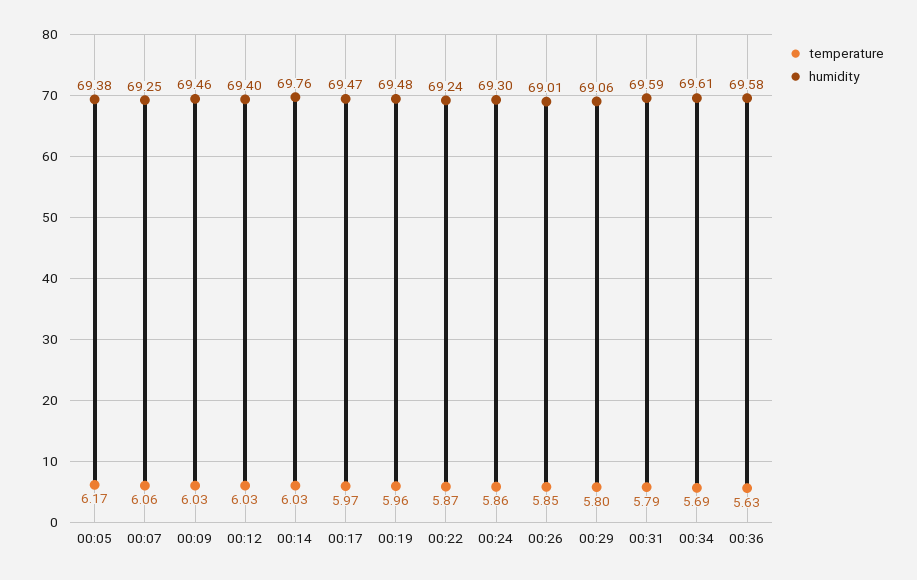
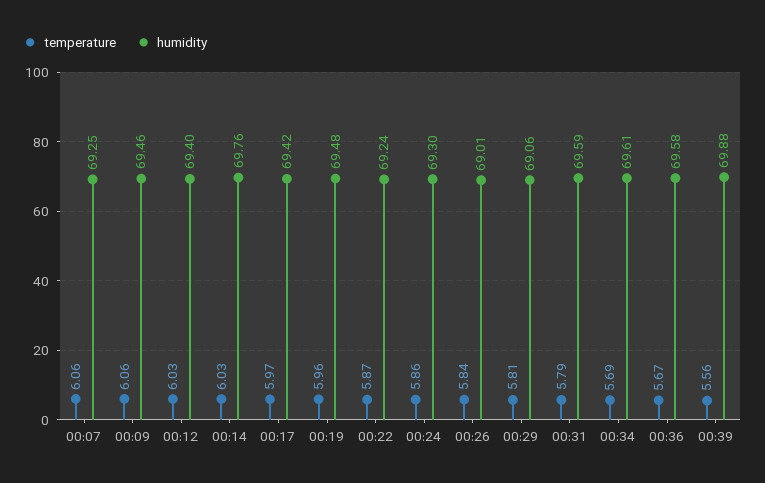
temperature, 00:05: 6.17 -> none
humidity, 00:05: 69.38 -> none
temperature, 00:09: 6.03 -> 6.06
humidity, 00:17: 69.47 -> 69.42
temperature, 00:26: 5.85 -> 5.84
temperature, 00:29: 5.8 -> 5.81
temperature, 00:36: 5.63 -> 5.67
temperature, 00:39: none -> 5.56
humidity, 00:39: none -> 69.88

